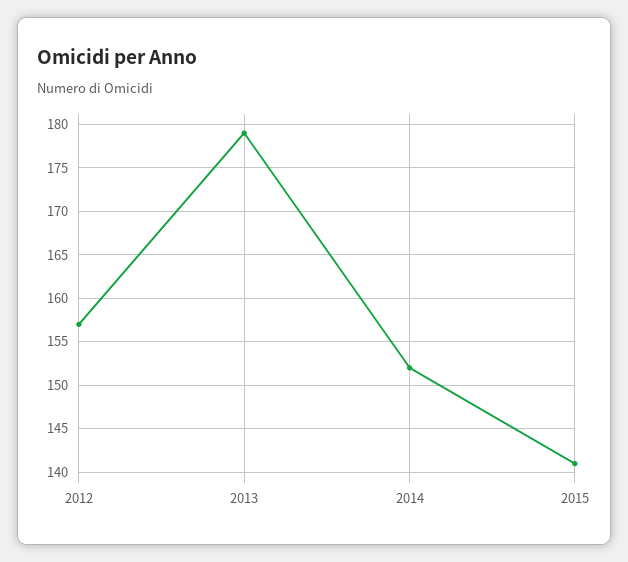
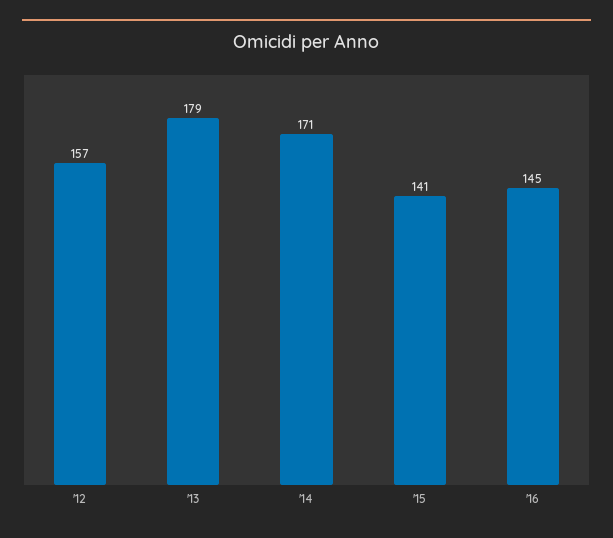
2014: 152 -> 171
'16: none -> 145

